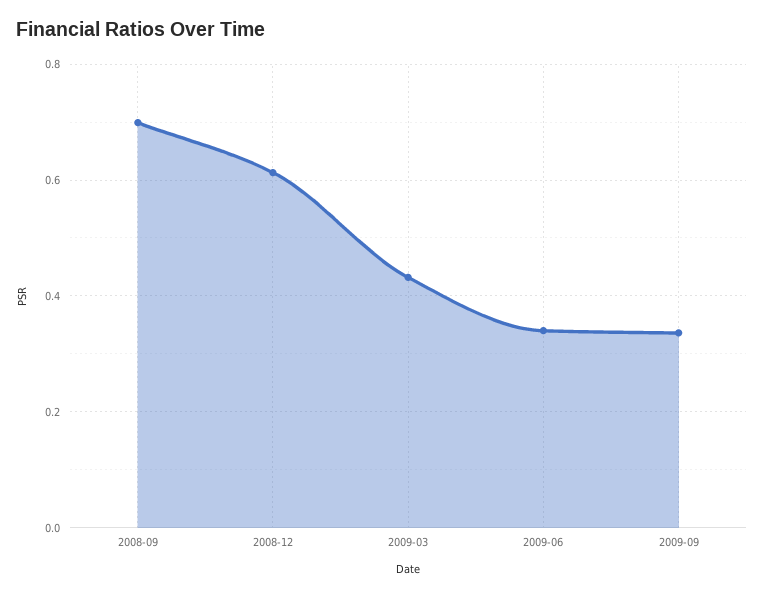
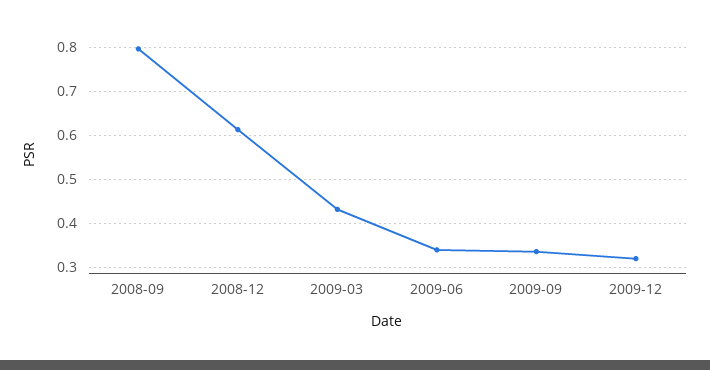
2008-09: 0.7 -> 0.8
2009-12: none -> 0.32

